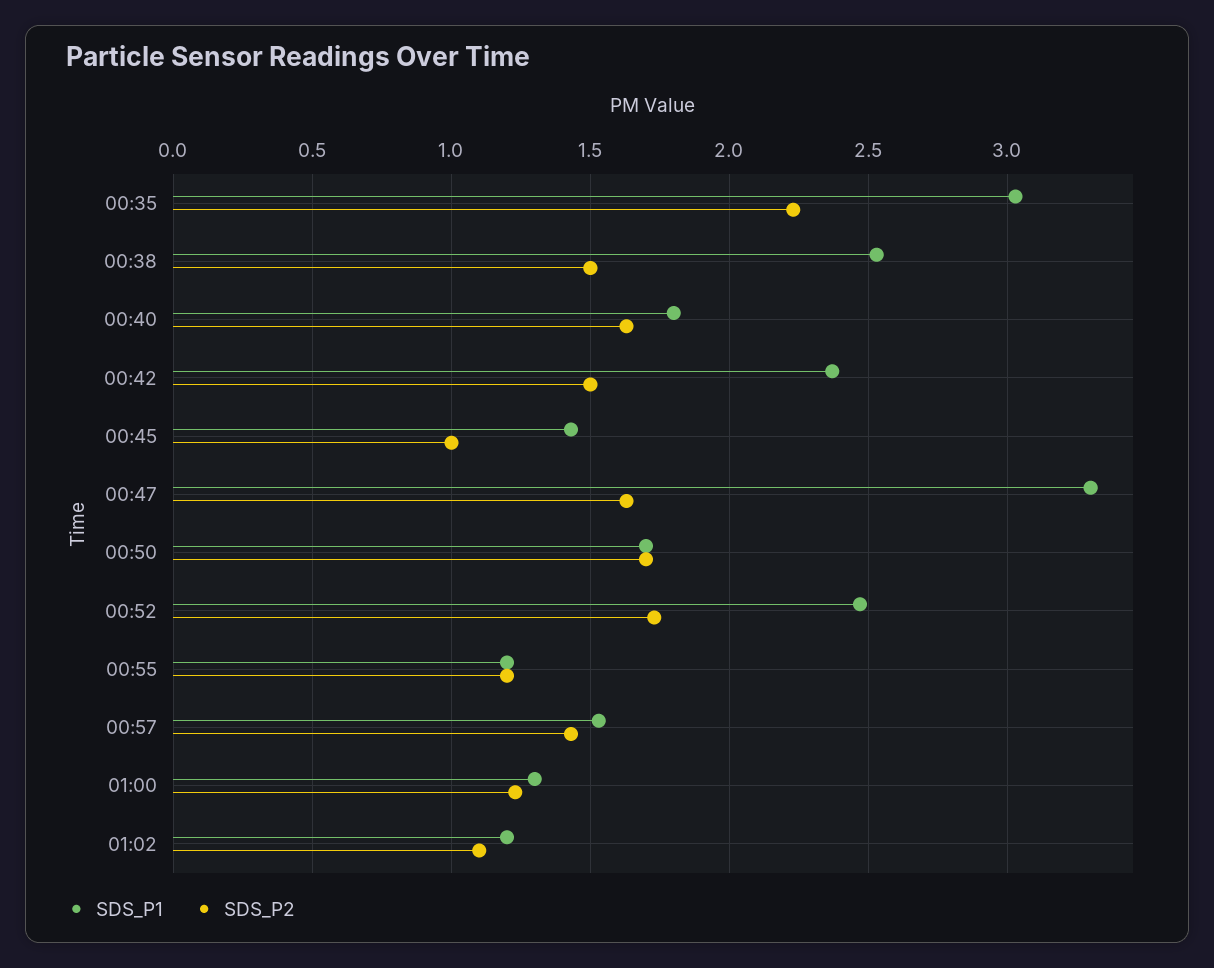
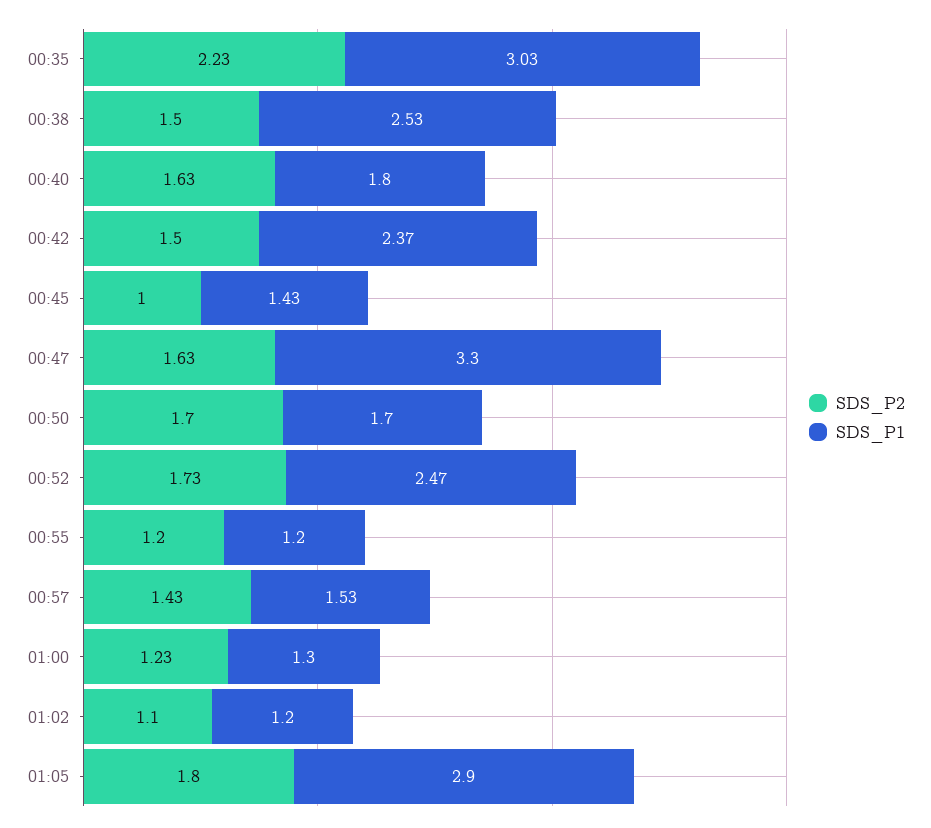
SDS_P2, 01:05: none -> 1.8
SDS_P1, 01:05: none -> 2.9

